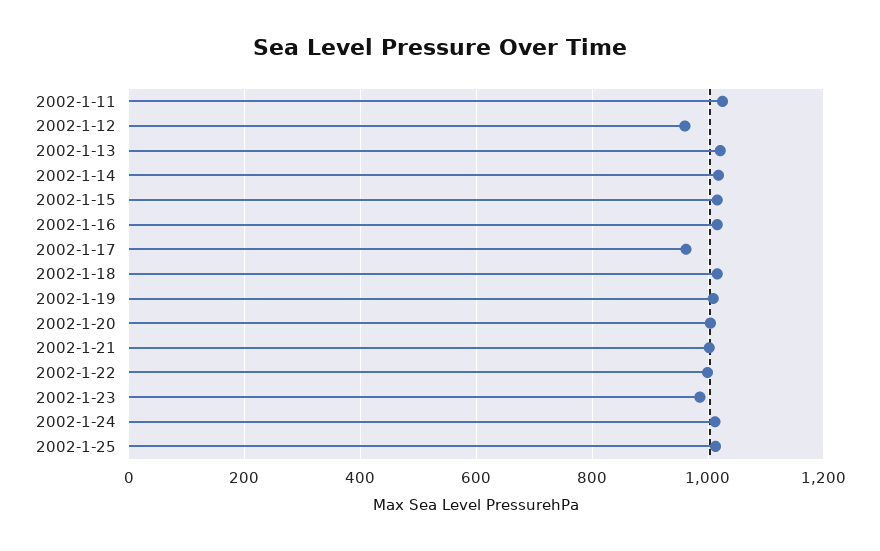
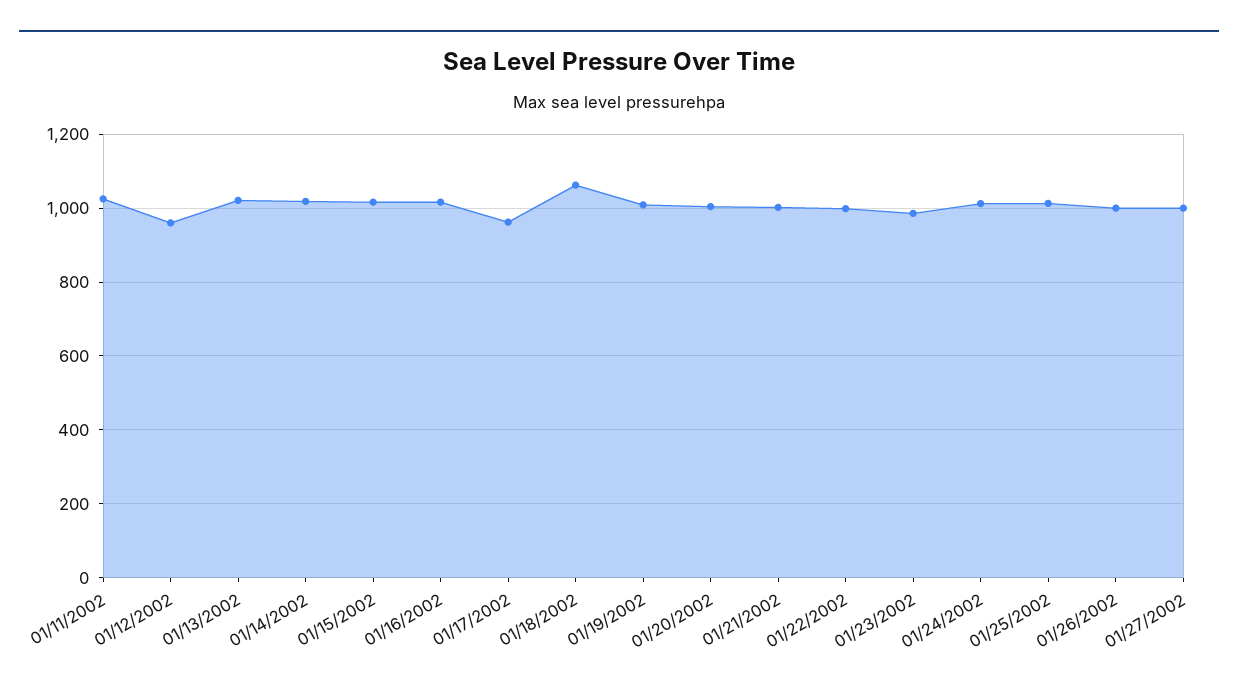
2002-1-18: 1020 -> 1060
01/26/2002: none -> 1000
01/27/2002: none -> 1000

